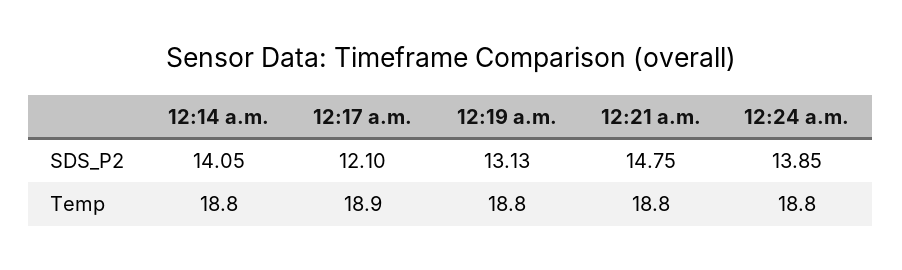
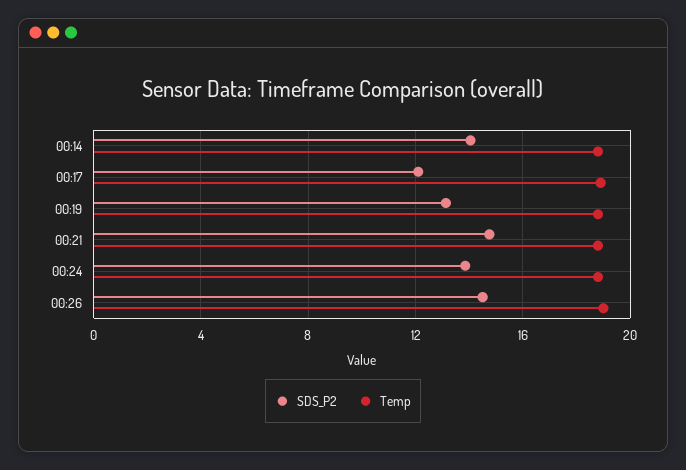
SDS_P2, 00:26: none -> 14.5
Temp, 00:26: none -> 19

